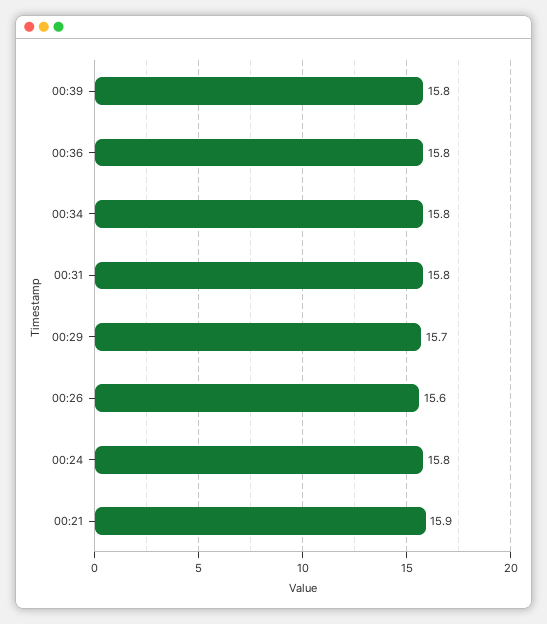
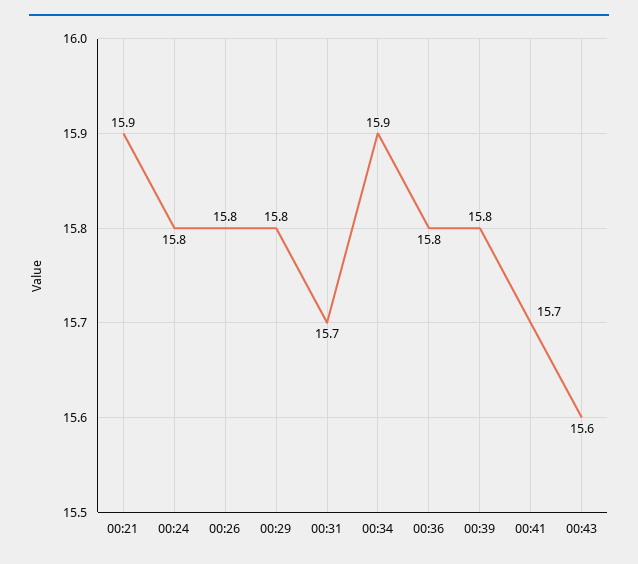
00:34: 15.8 -> 15.9
00:31: 15.8 -> 15.7
00:29: 15.7 -> 15.8
00:26: 15.6 -> 15.8
00:41: none -> 15.7
00:43: none -> 15.6

